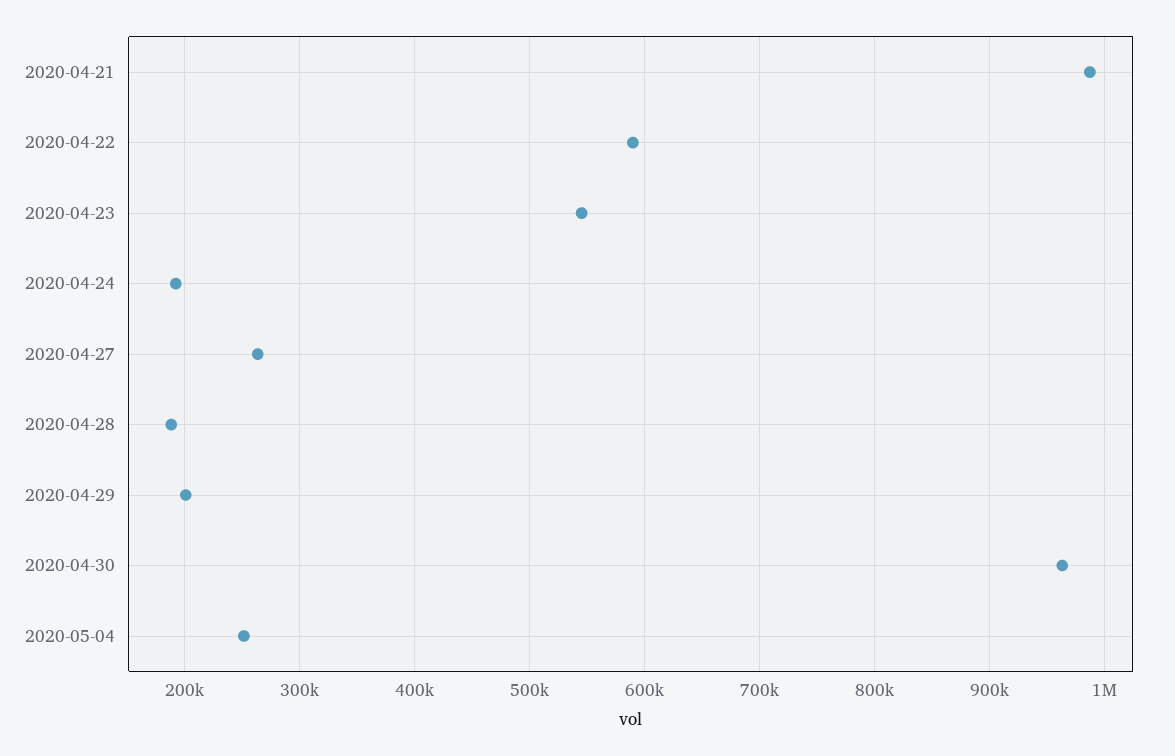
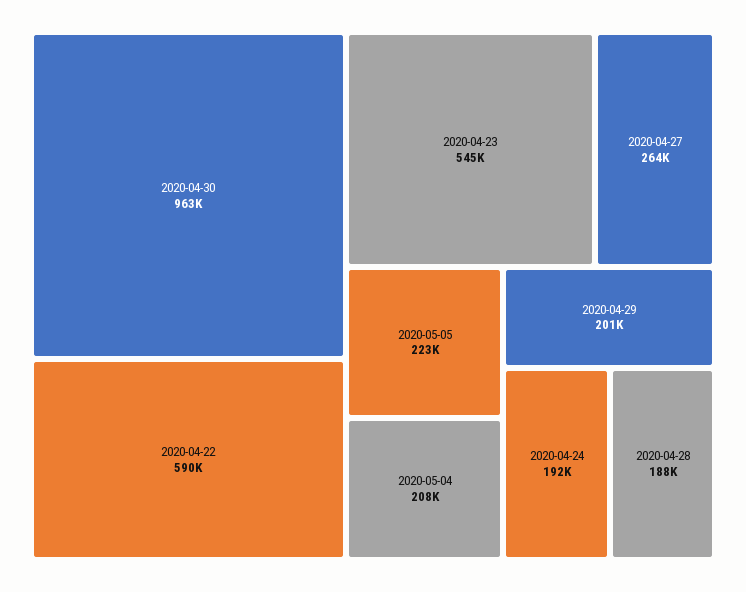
2020-04-21: 990000 -> none
2020-05-04: 250000 -> 208000
2020-05-05: none -> 223000

